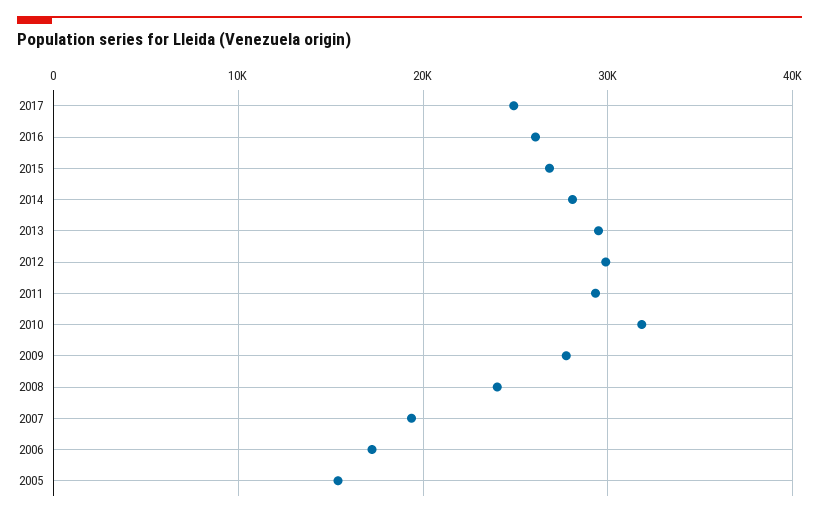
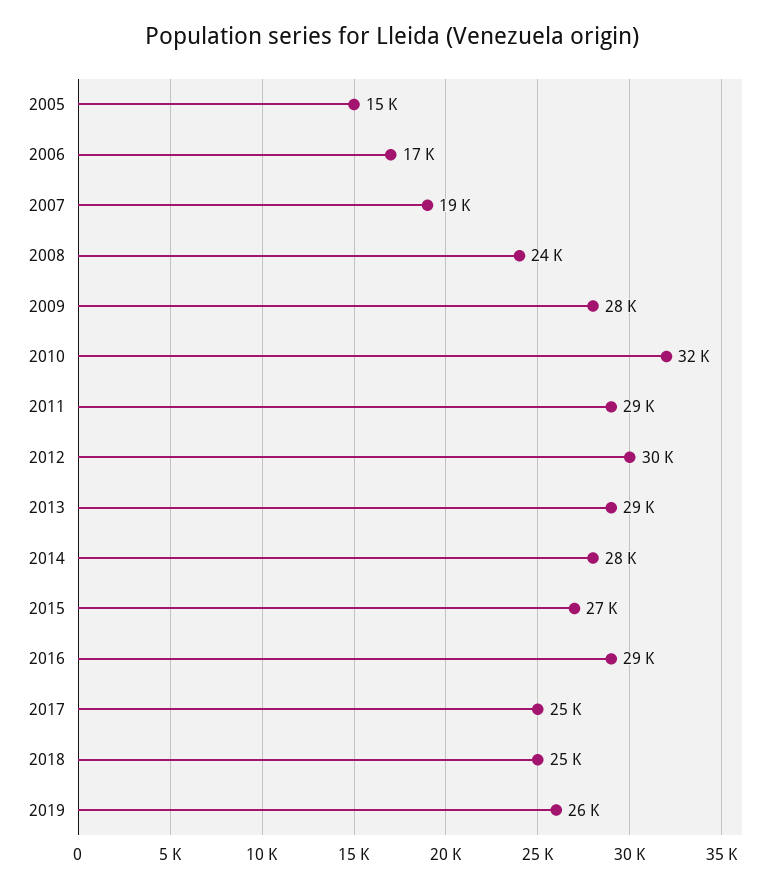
2016: 26000 -> 29000
2018: none -> 25000
2019: none -> 26000

